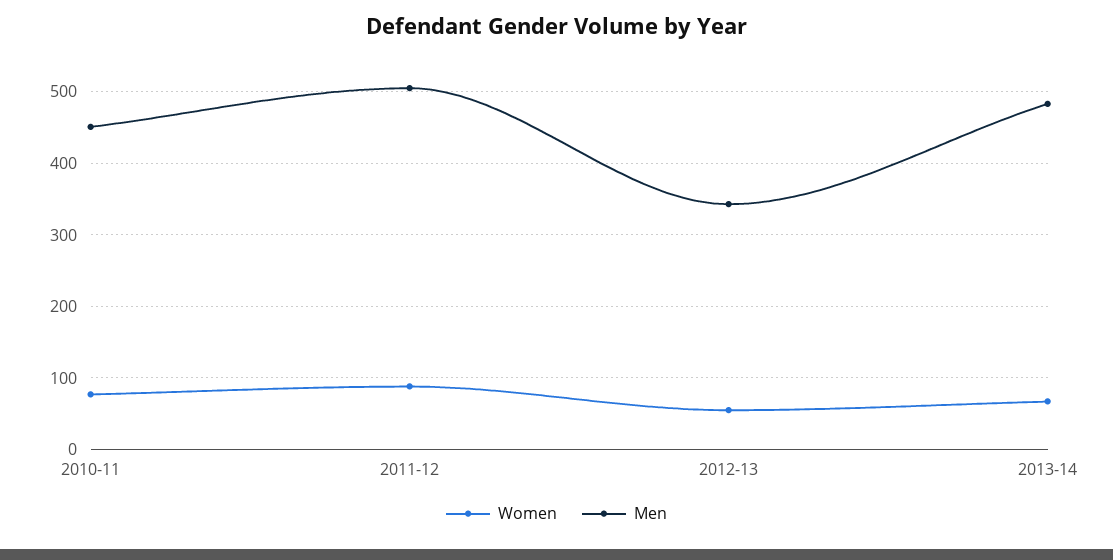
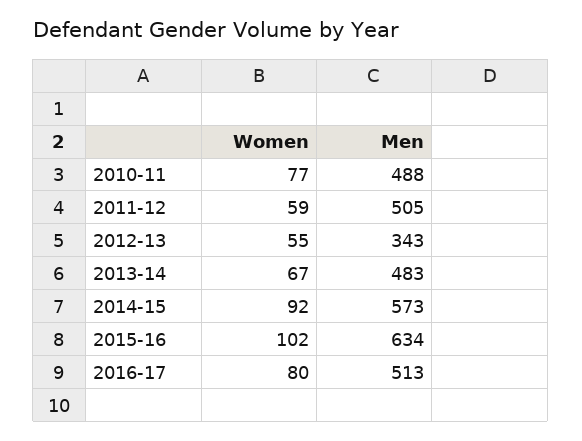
Men, 2010-11: 450 -> 488
Women, 2011-12: 90 -> 59
Women, 2014-15: none -> 92
Men, 2014-15: none -> 573
Women, 2015-16: none -> 102
Men, 2015-16: none -> 634
Women, 2016-17: none -> 80
Men, 2016-17: none -> 513

